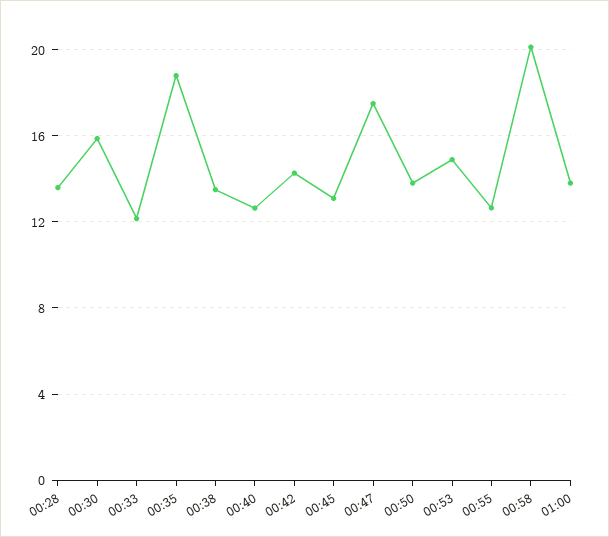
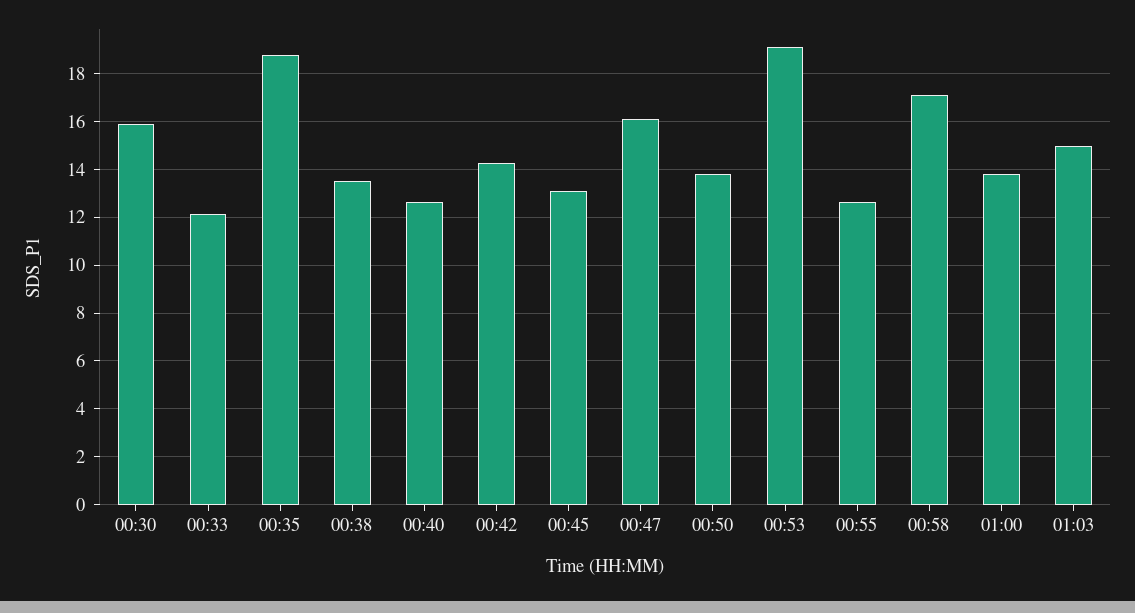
00:28: 13.5 -> none
00:47: 17.5 -> 16
00:53: 15 -> 19
00:58: 20 -> 17
01:03: none -> 15

